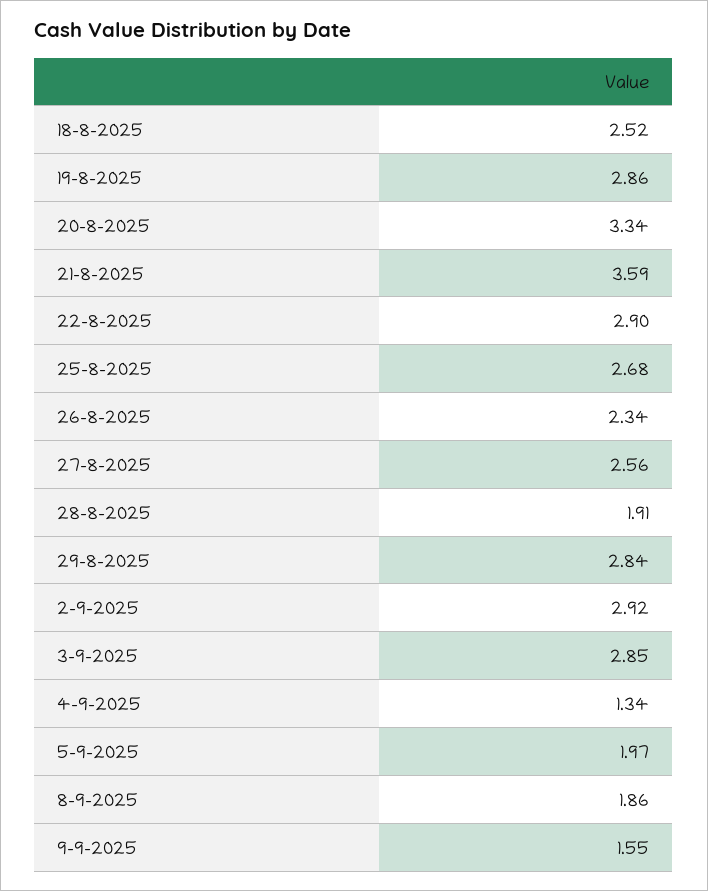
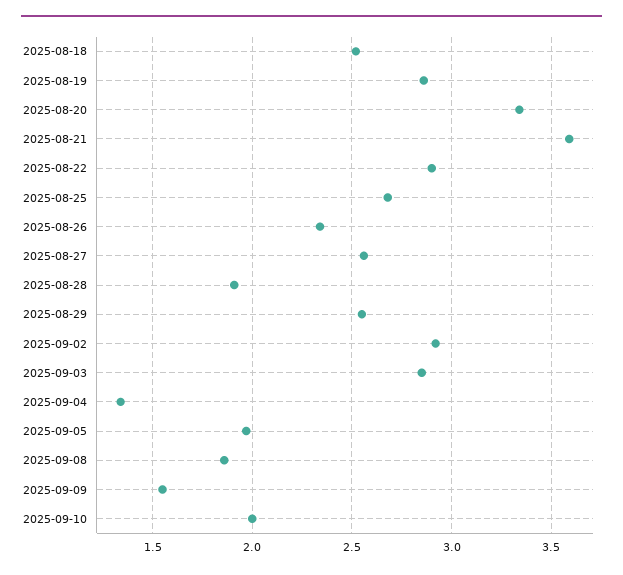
29-8-2025: 2.84 -> 2.55
2025-09-10: none -> 2

